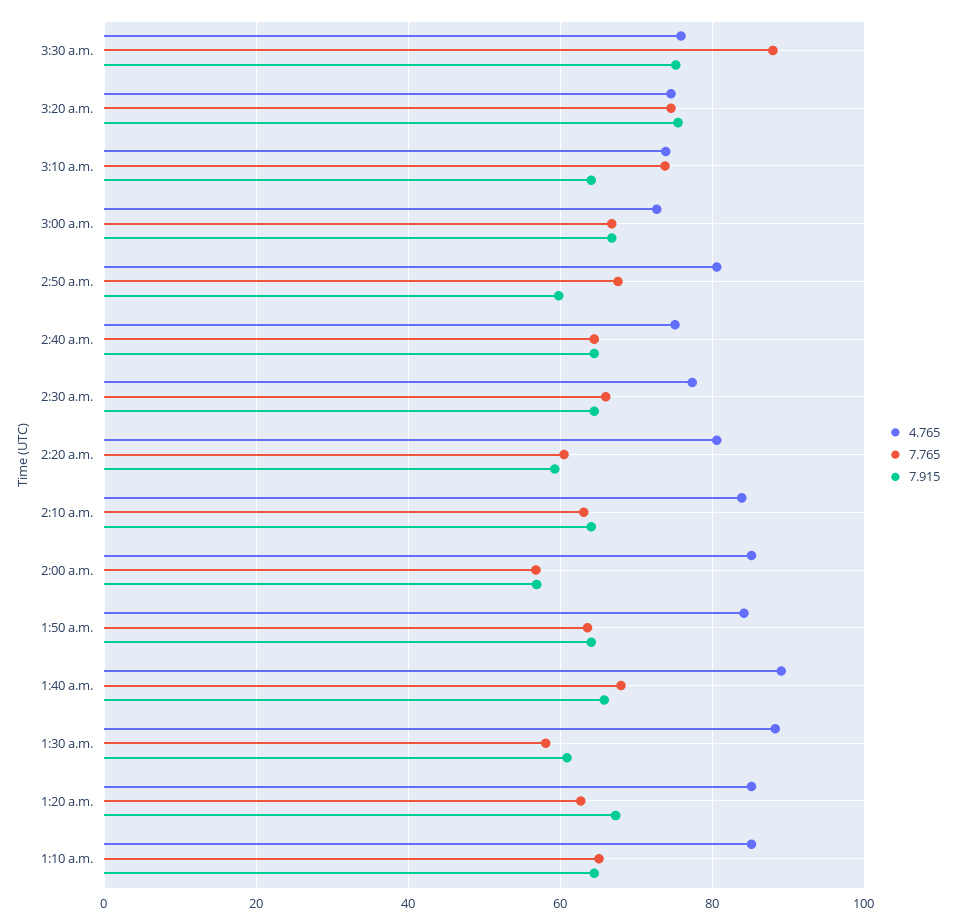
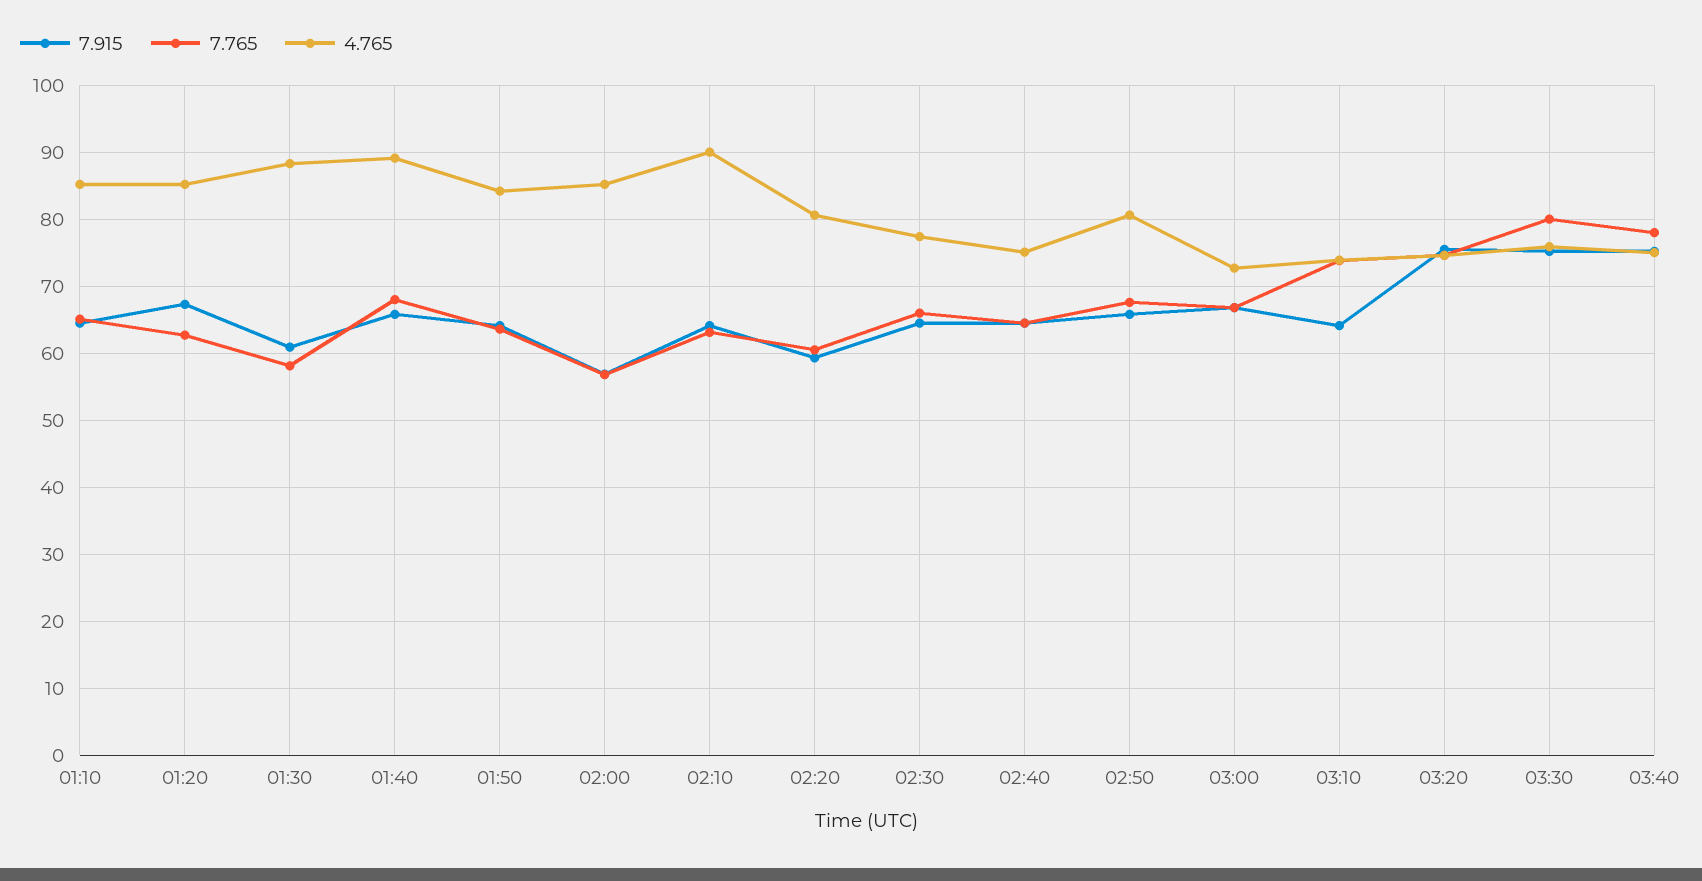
7.765, 3:30 a.m.: 88 -> 80
7.915, 2:50 a.m.: 60 -> 66
4.765, 2:10 a.m.: 84 -> 90
7.915, 03:40: none -> 75
7.765, 03:40: none -> 78
4.765, 03:40: none -> 75

